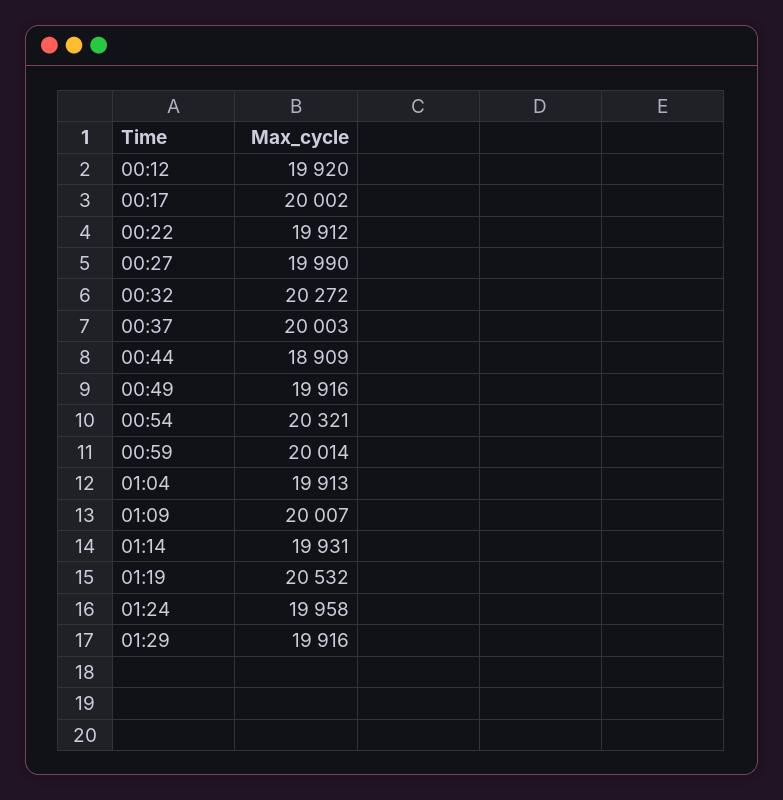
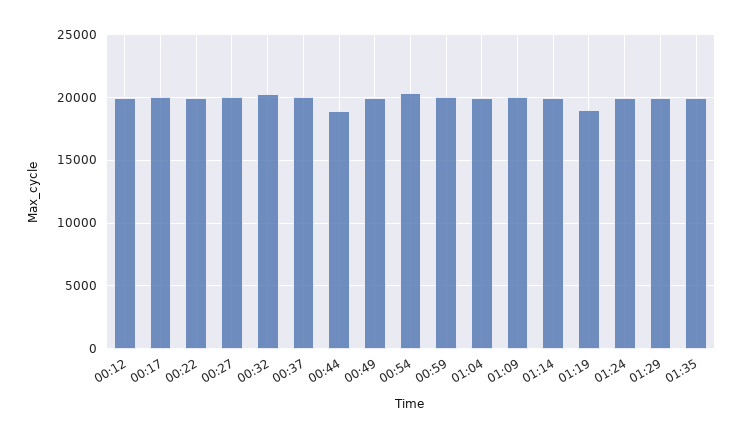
01:19: 20532 -> 19000
01:35: none -> 20000

